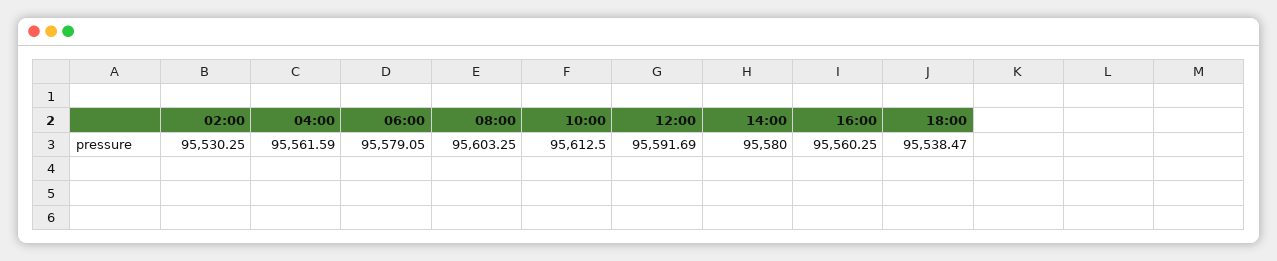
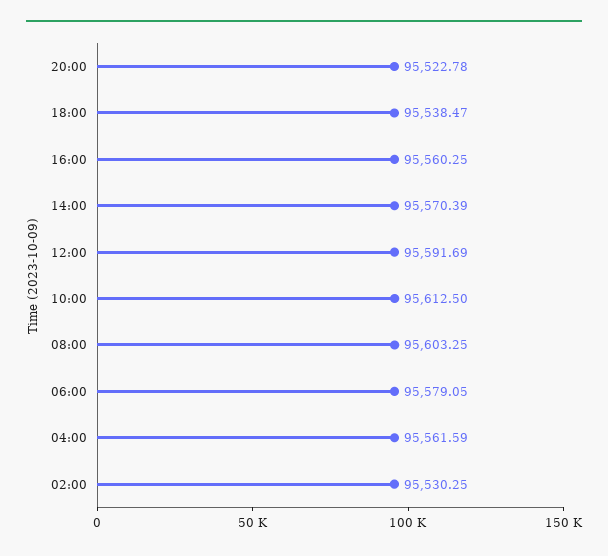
14:00: 95580 -> 95570.39
20:00: none -> 95522.78

